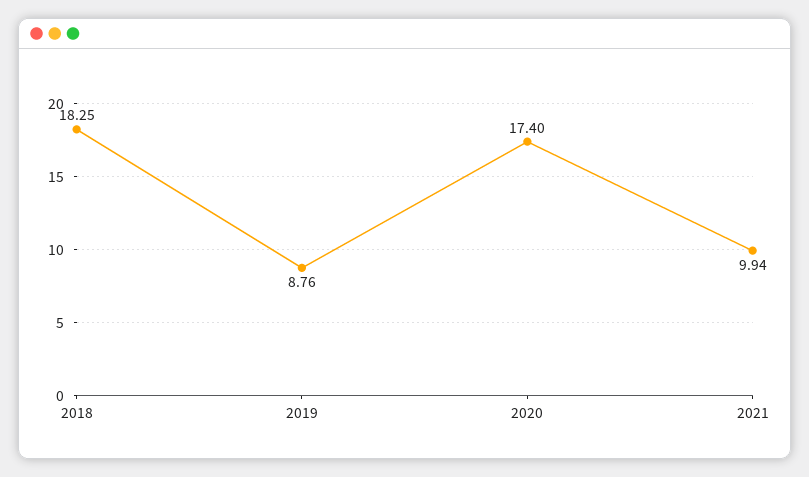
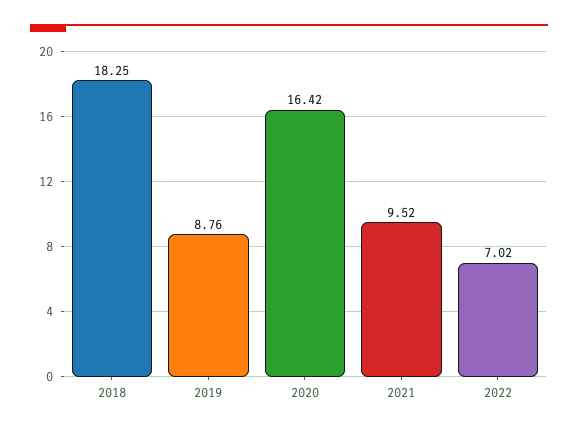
2020: 17.4 -> 16.42
2021: 9.94 -> 9.52
2022: none -> 7.02

